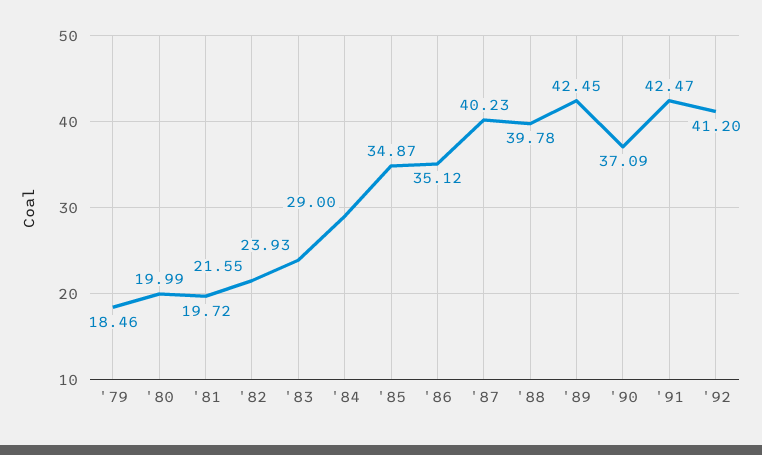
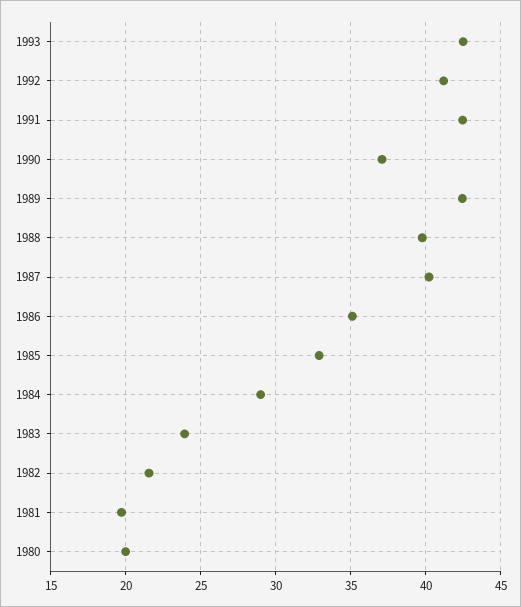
'79: 18.46 -> none
'85: 34.87 -> 33
1993: none -> 42.5

